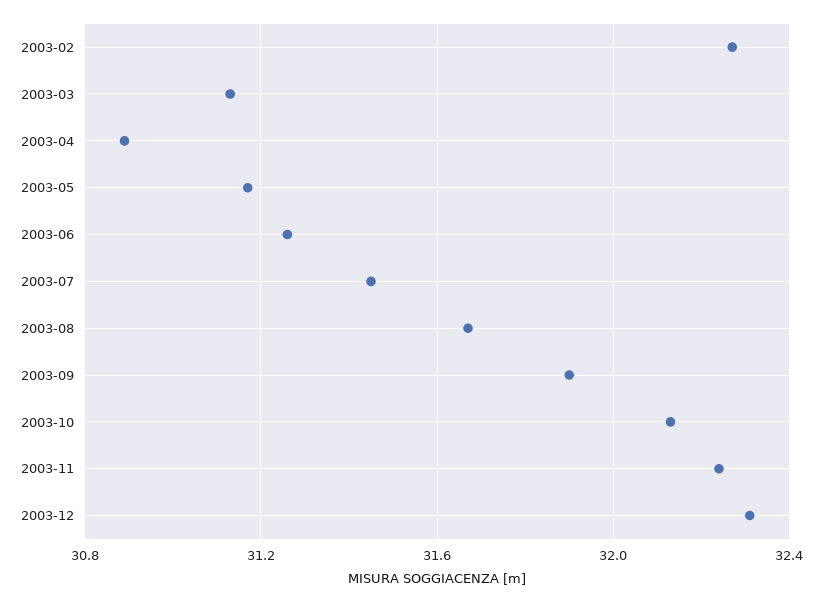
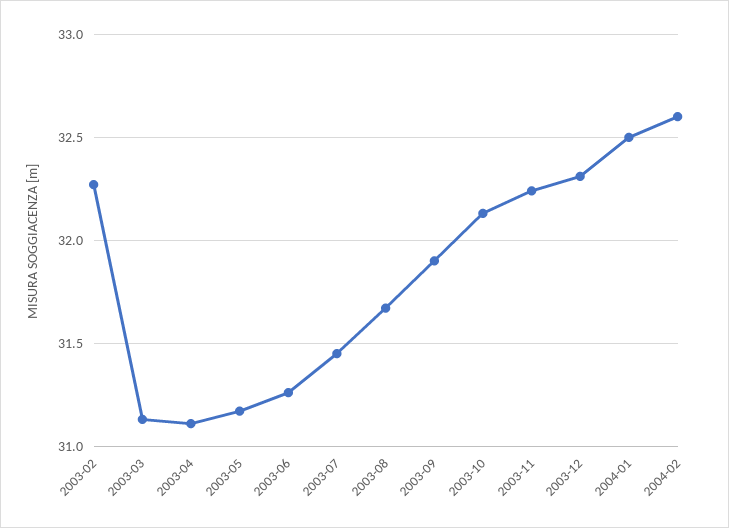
2003-04: 30.9 -> 31.1
2004-01: none -> 32.5
2004-02: none -> 32.6

